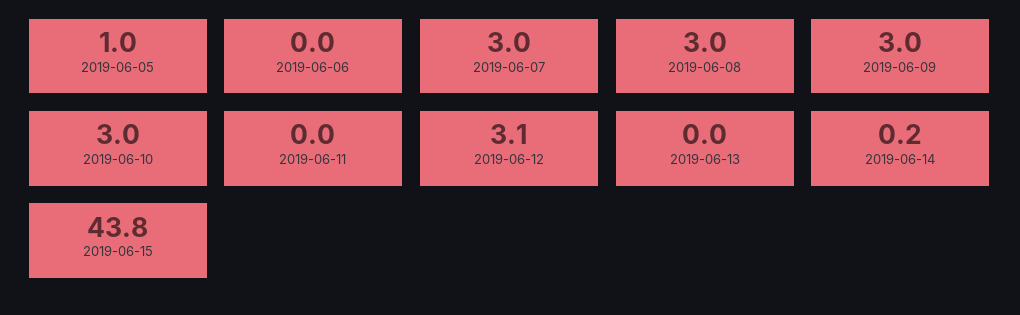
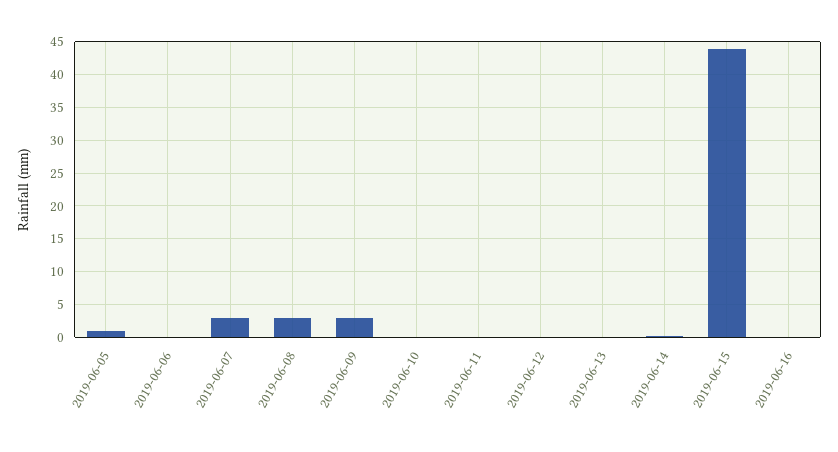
2019-06-10: 3 -> 0
2019-06-12: 3.1 -> 0
2019-06-16: none -> 0

